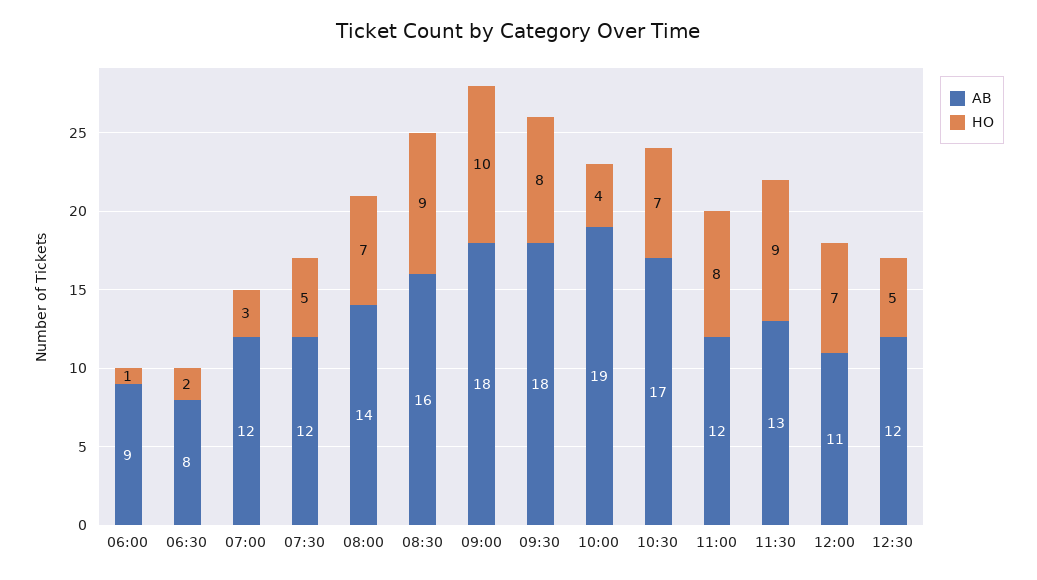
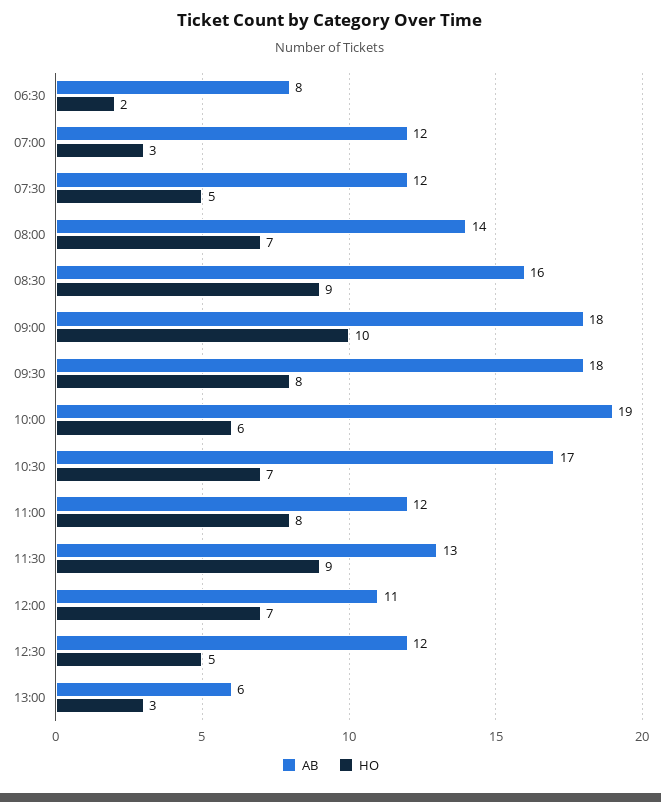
AB, 06:00: 9 -> none
HO, 06:00: 1 -> none
HO, 10:00: 4 -> 6
AB, 13:00: none -> 6
HO, 13:00: none -> 3

